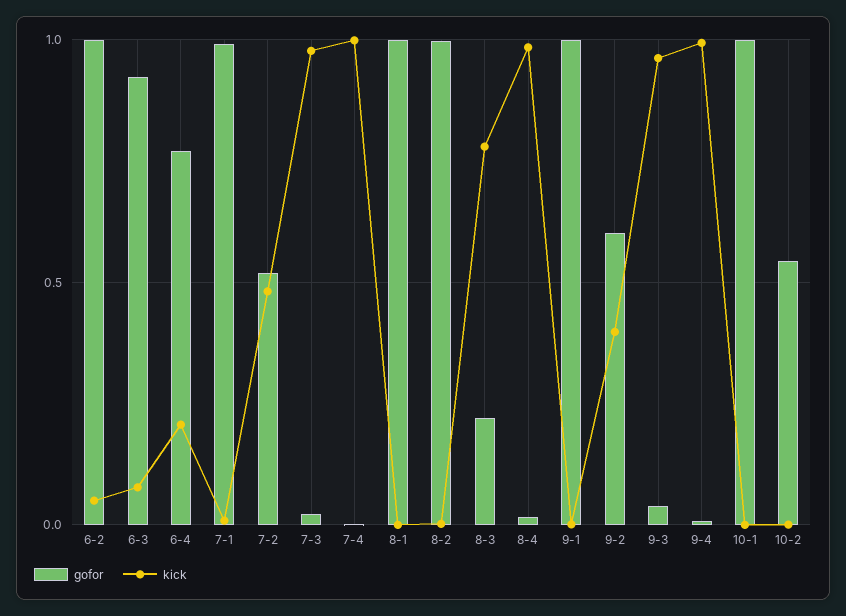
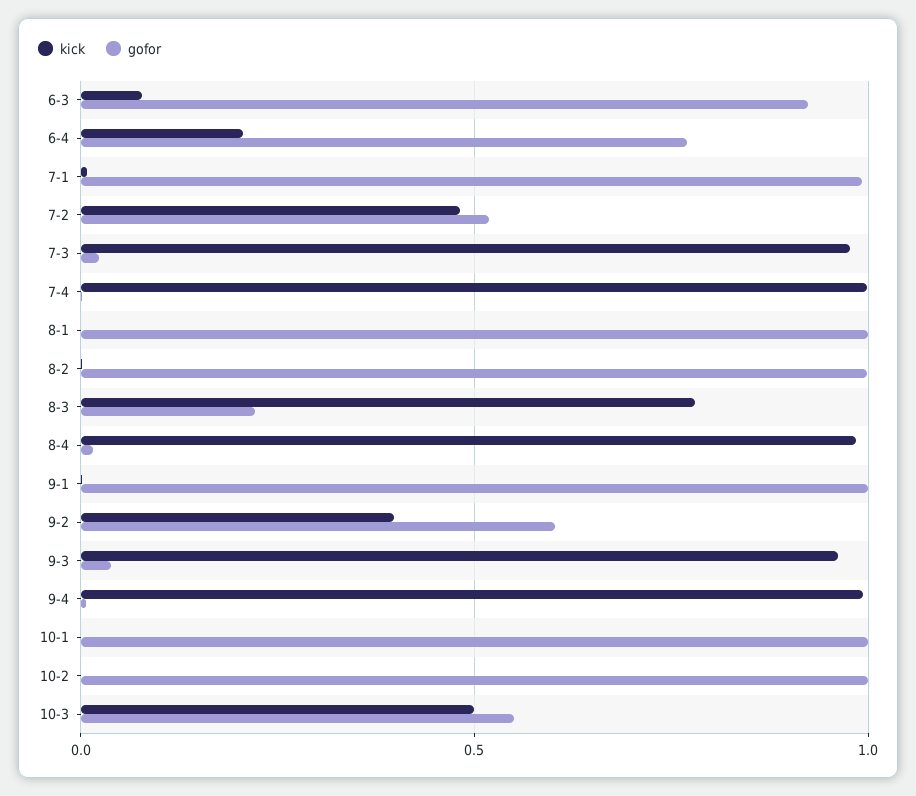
gofor, 6-2: 1 -> none
kick, 6-2: 0.05 -> none
gofor, 10-2: 0.55 -> 1
kick, 10-3: none -> 0.5
gofor, 10-3: none -> 0.55

